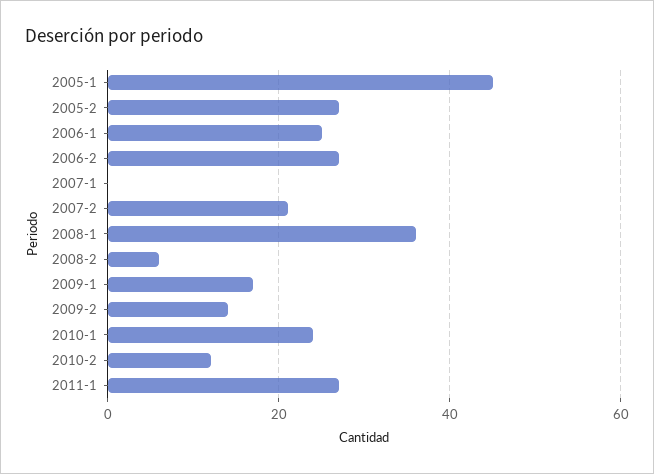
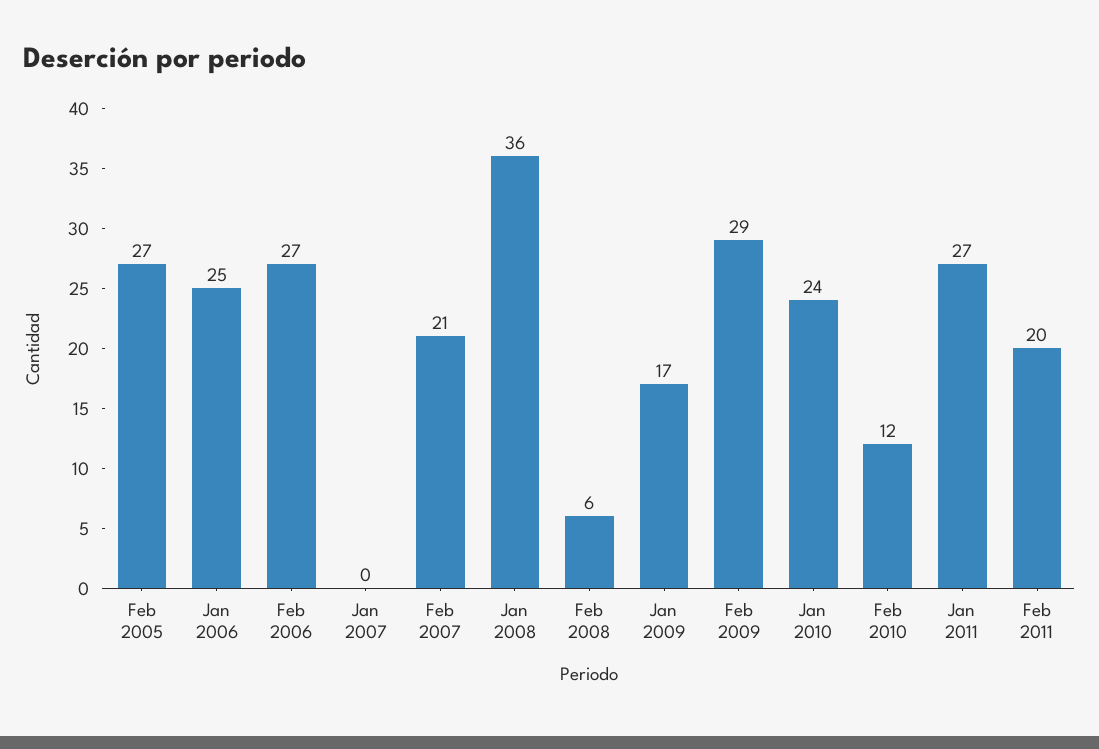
2005-1: 45 -> none
2009-2: 15 -> 29
Feb 2011: none -> 20

